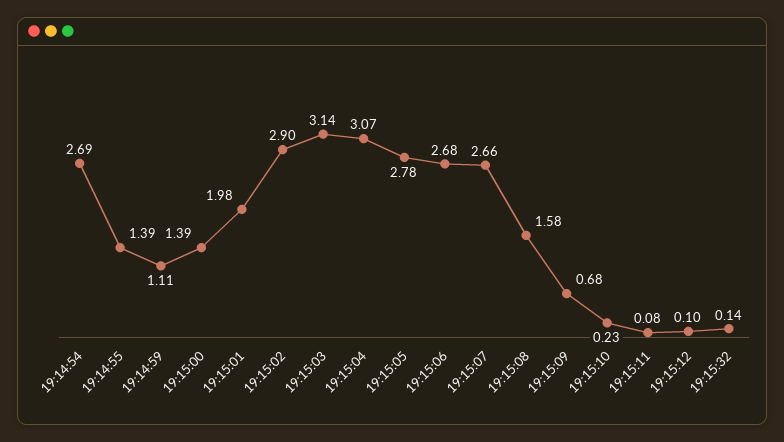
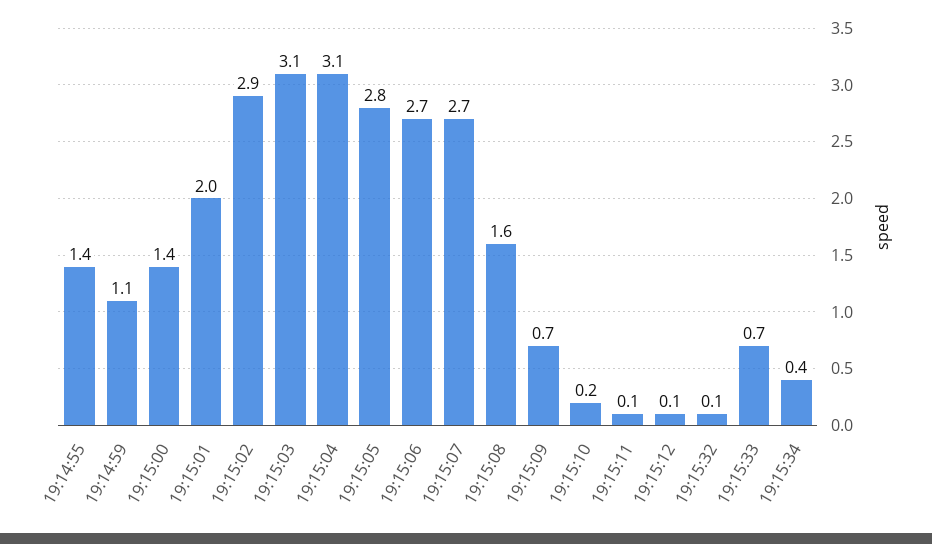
19:14:54: 2.69 -> none
19:15:33: none -> 0.7
19:15:34: none -> 0.4

